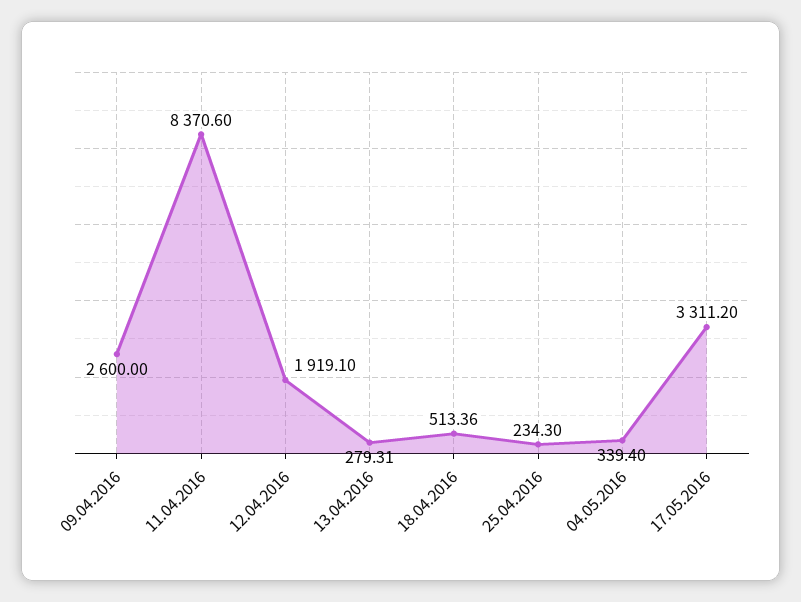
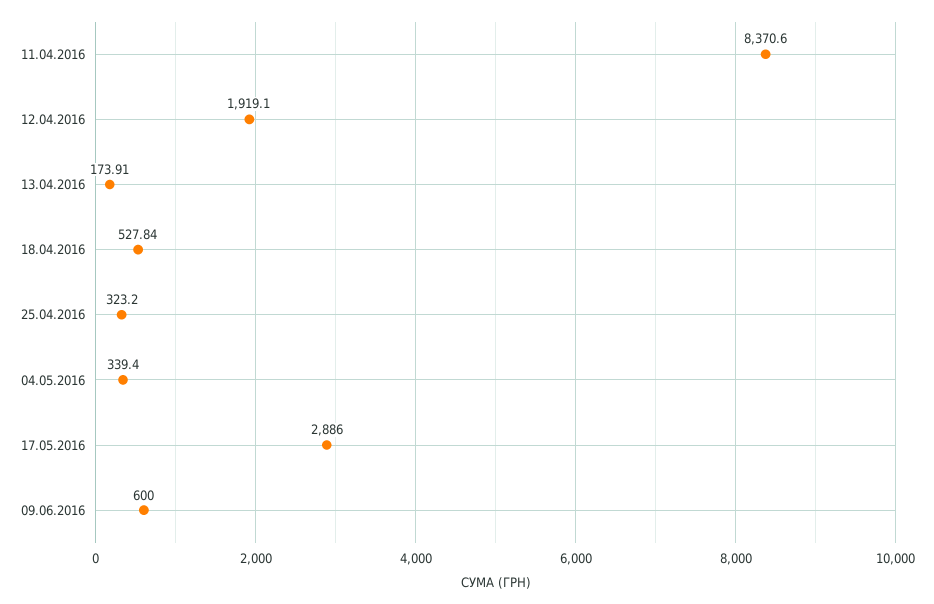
09.04.2016: 2600 -> none
13.04.2016: 279.31 -> 173.91
18.04.2016: 513.36 -> 527.84
25.04.2016: 234.3 -> 323.2
17.05.2016: 3311.2 -> 2886
09.06.2016: none -> 600

